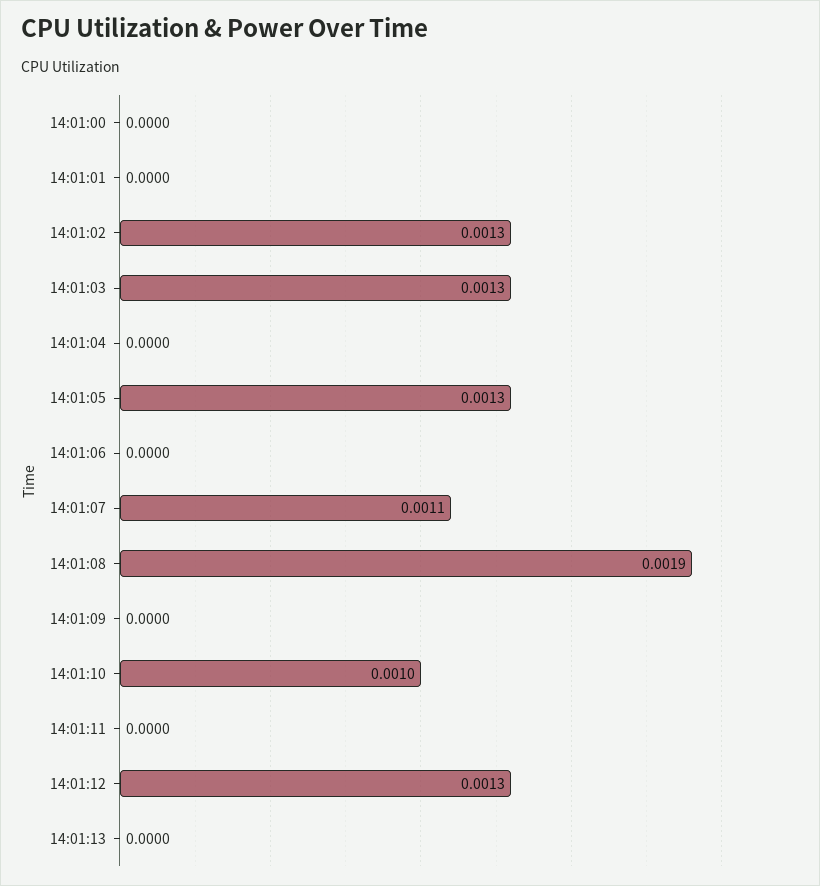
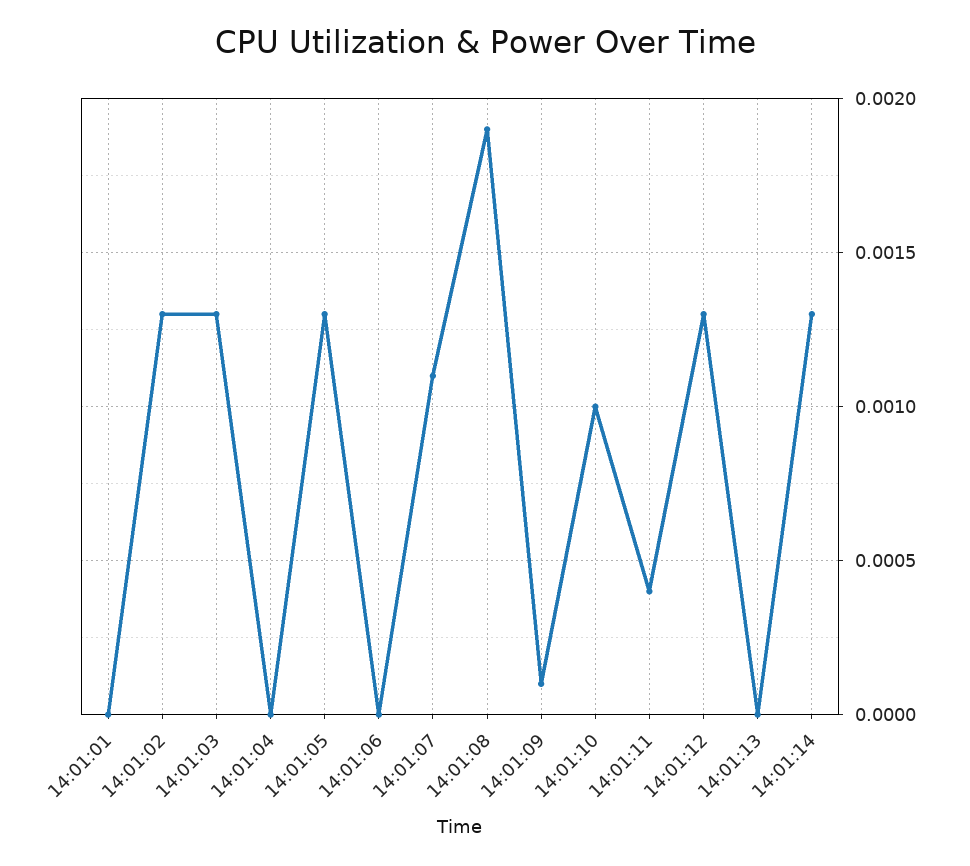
14:01:00: 0 -> none
14:01:09: 0 -> 0.0001
14:01:11: 0 -> 0.0004
14:01:14: none -> 0.0013

